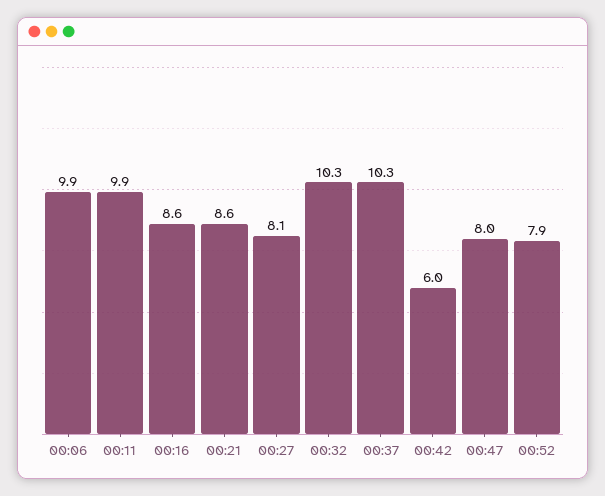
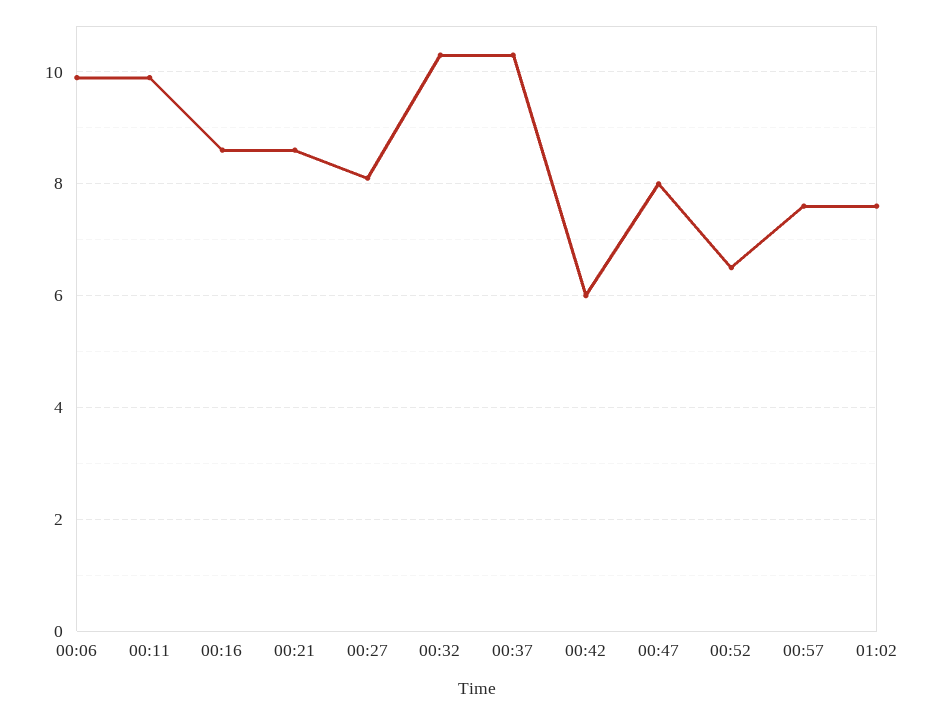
00:52: 7.9 -> 6.5
00:57: none -> 7.5
01:02: none -> 7.5

